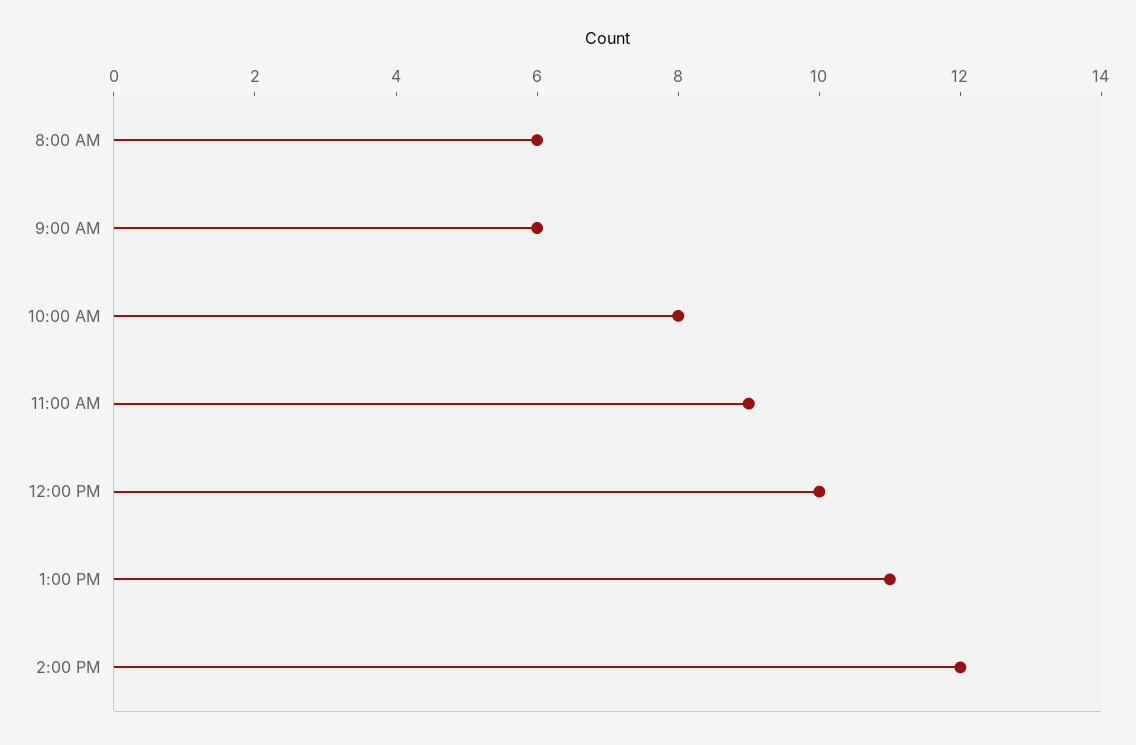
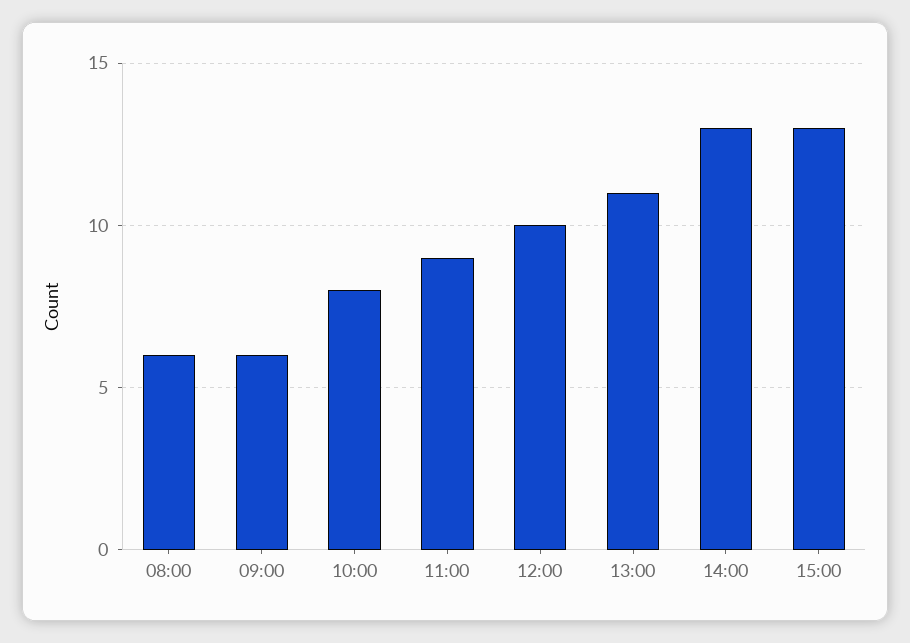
2:00 PM: 12 -> 13
15:00: none -> 13

